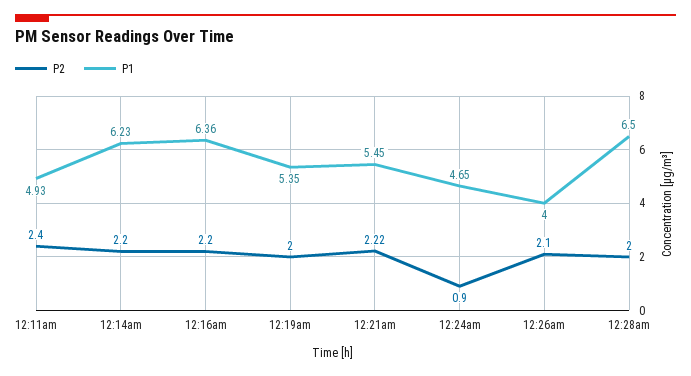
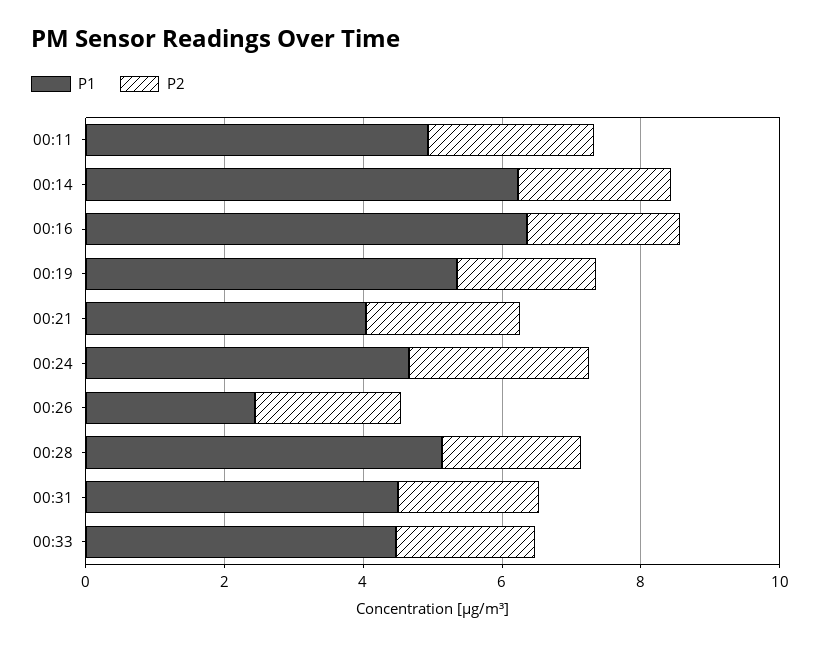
P1, 12:21am: 5.45 -> 4
P2, 12:24am: 0.9 -> 2.5
P1, 12:26am: 4 -> 2.5
P1, 12:28am: 6.5 -> 5
P1, 00:31: none -> 4.5
P2, 00:31: none -> 2
P1, 00:33: none -> 4.5
P2, 00:33: none -> 2

